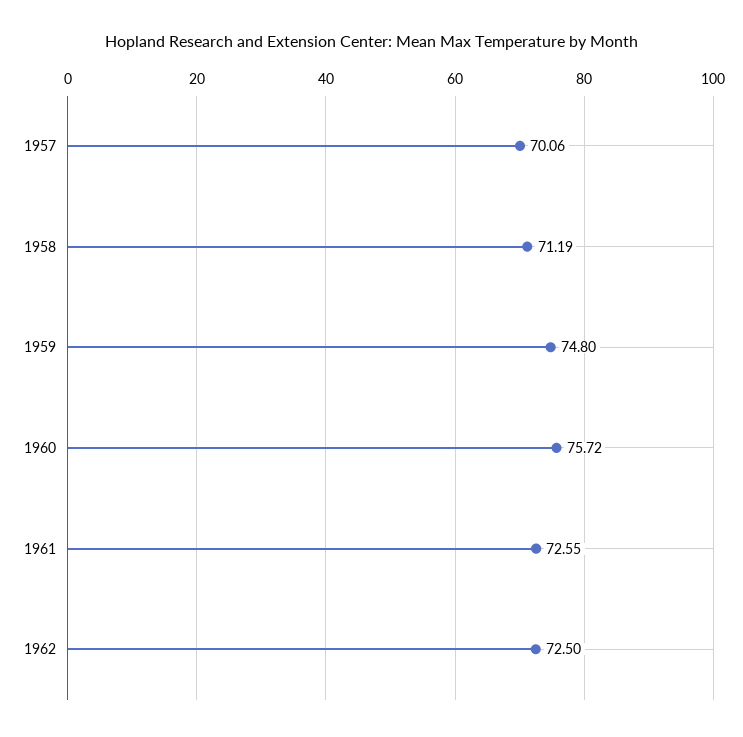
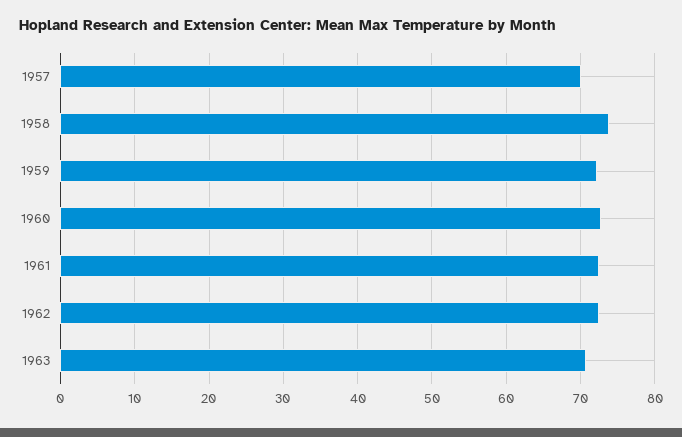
1958: 71.19 -> 74
1959: 74.8 -> 72
1960: 75.72 -> 73
1963: none -> 71

